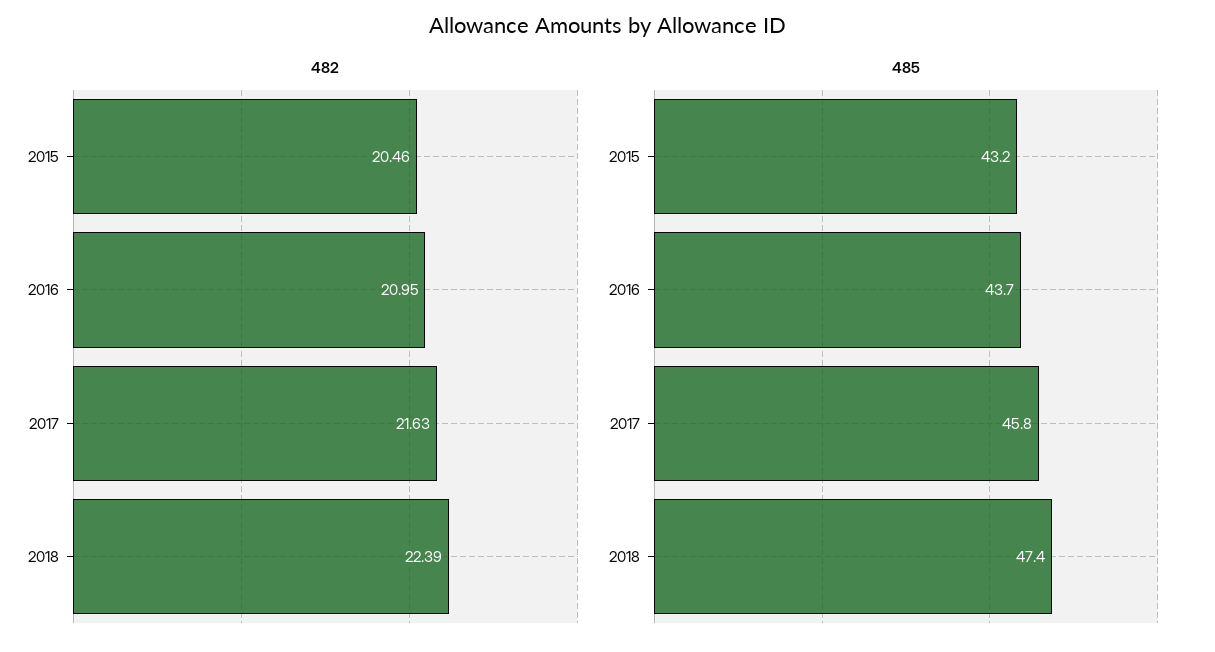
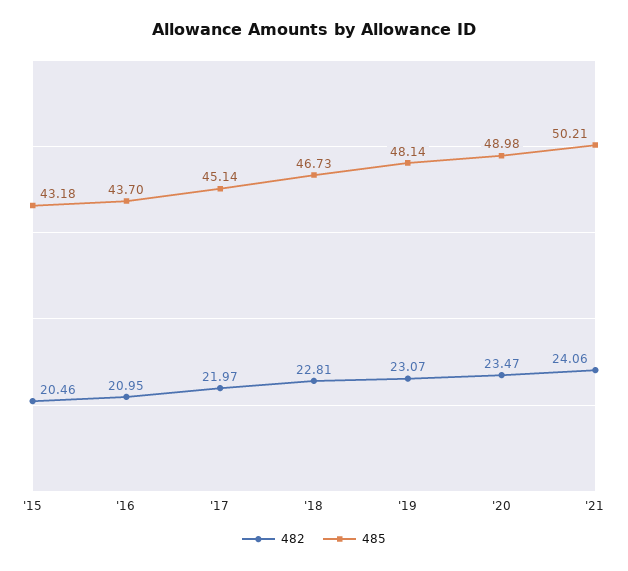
482, 2017: 21.63 -> 21.97
482, 2018: 22.39 -> 22.81
485, 2017: 45.8 -> 45.14
485, 2018: 47.4 -> 46.73
482, '19: none -> 23.07
485, '19: none -> 48.14
482, '20: none -> 23.47
485, '20: none -> 48.98
482, '21: none -> 24.06
485, '21: none -> 50.21

